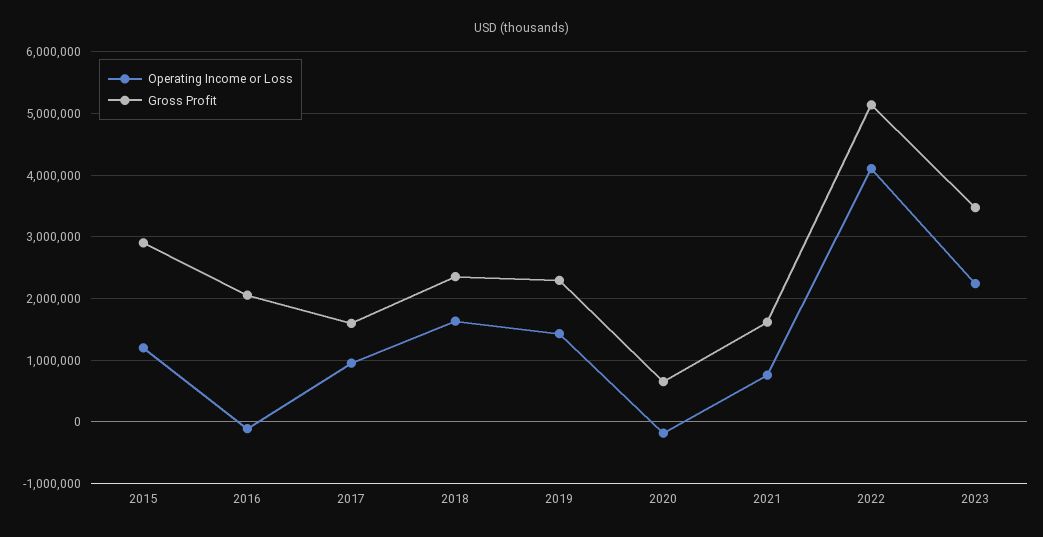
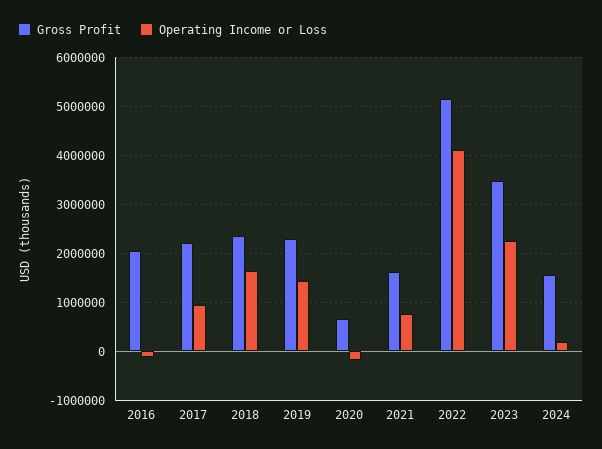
Operating Income or Loss, 2015: 1200000 -> none
Gross Profit, 2015: 2900000 -> none
Gross Profit, 2017: 1600000 -> 2200000
Gross Profit, 2024: none -> 1600000
Operating Income or Loss, 2024: none -> 200000

